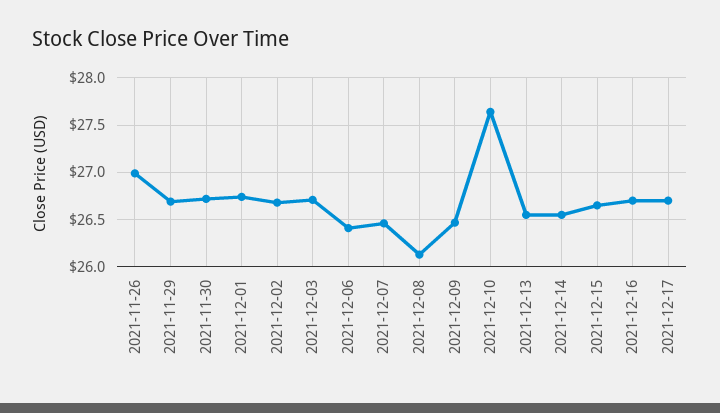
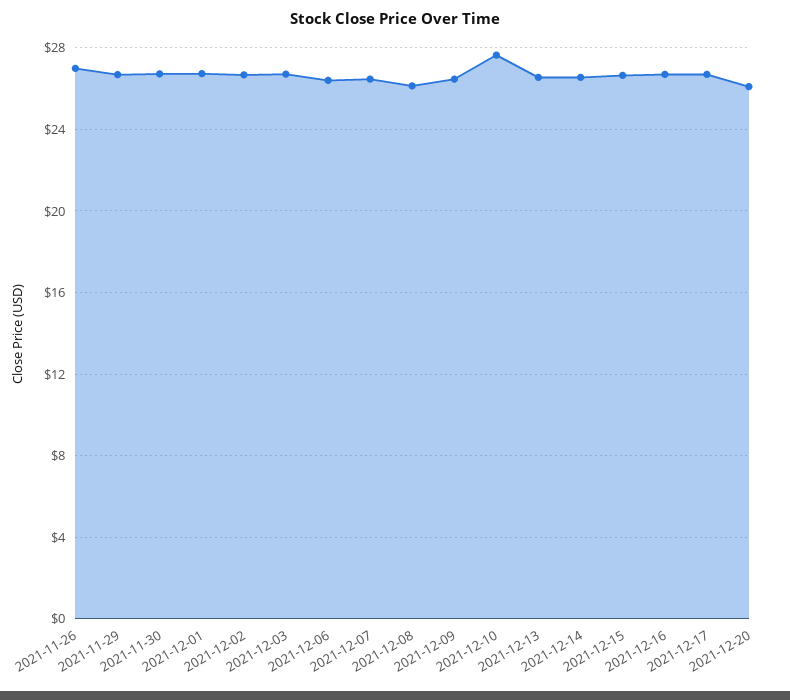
2021-12-20: none -> 26

